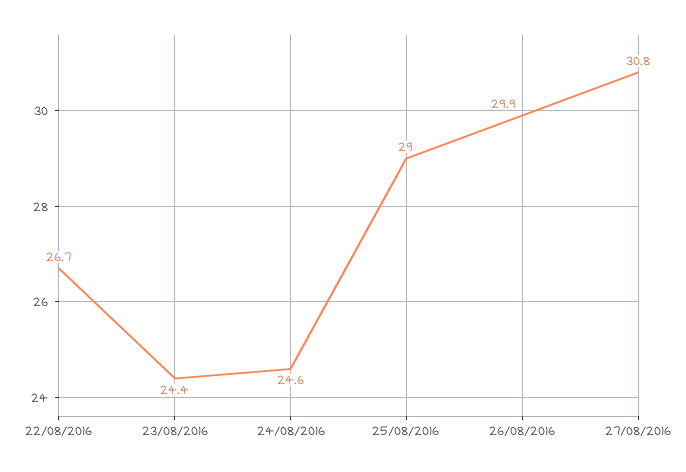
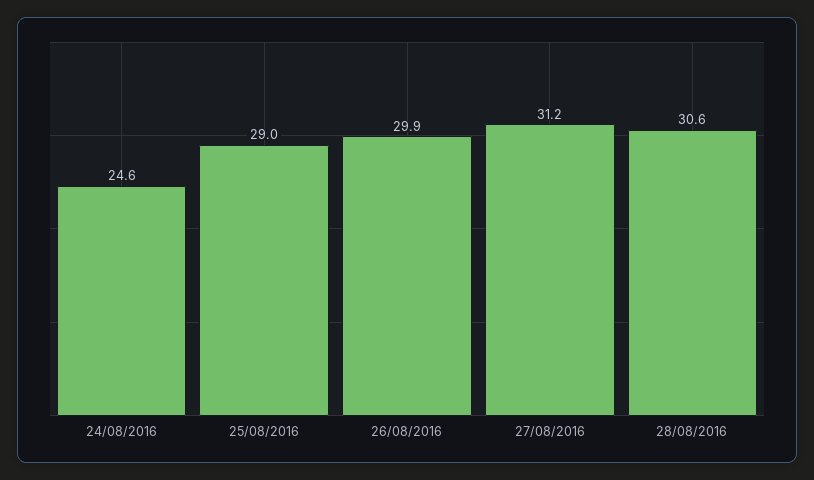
22/08/2016: 26.7 -> none
23/08/2016: 24.4 -> none
27/08/2016: 30.8 -> 31.2
28/08/2016: none -> 30.6

